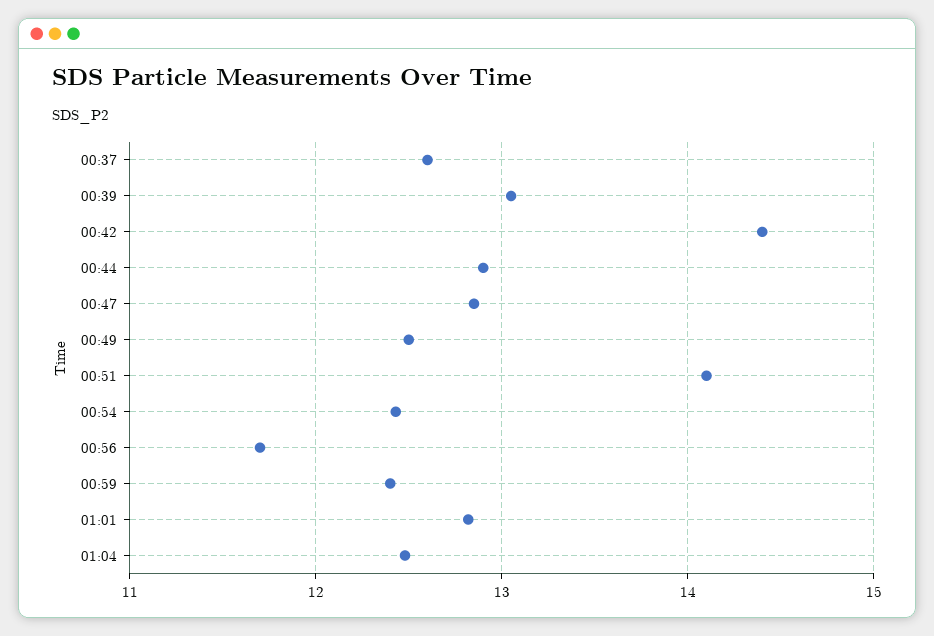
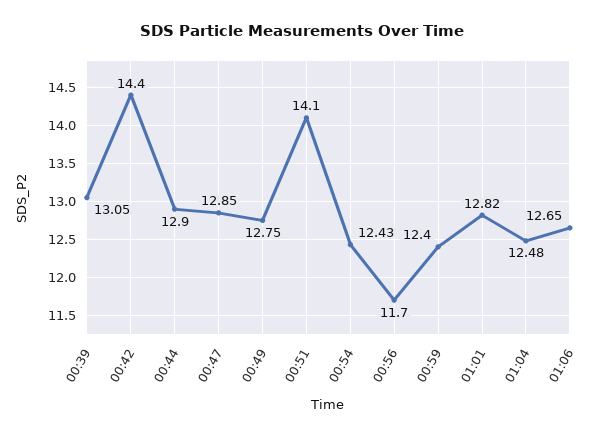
00:37: 12.6 -> none
00:49: 12.5 -> 12.75
01:06: none -> 12.65

